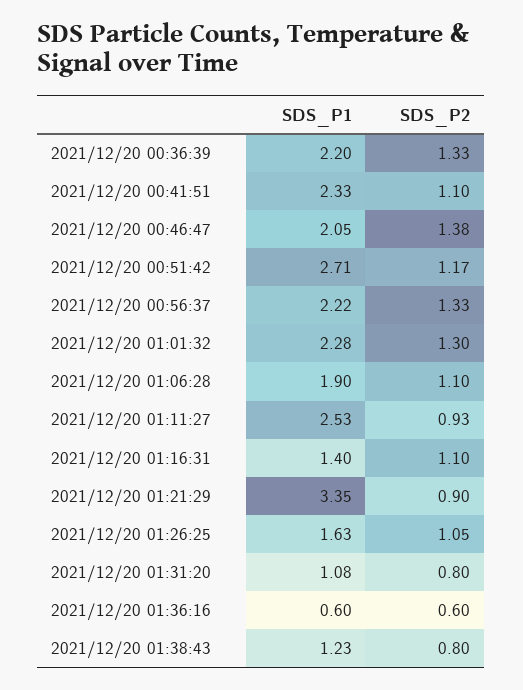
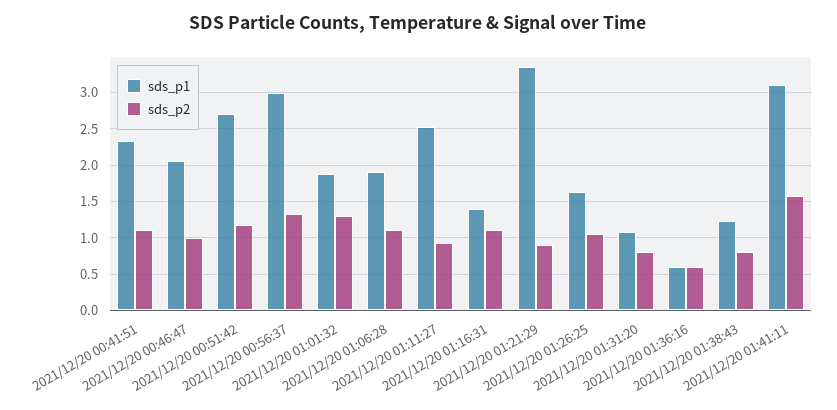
SDS_P1, 2021/12/20 00:36:39: 2.2 -> none
SDS_P2, 2021/12/20 00:36:39: 1.33 -> none
SDS_P2, 2021/12/20 00:46:47: 1.38 -> 1
SDS_P1, 2021/12/20 00:56:37: 2.22 -> 3
SDS_P1, 2021/12/20 01:01:32: 2.28 -> 1.9
SDS_P1, 2021/12/20 01:41:11: none -> 3.1
SDS_P2, 2021/12/20 01:41:11: none -> 1.6

